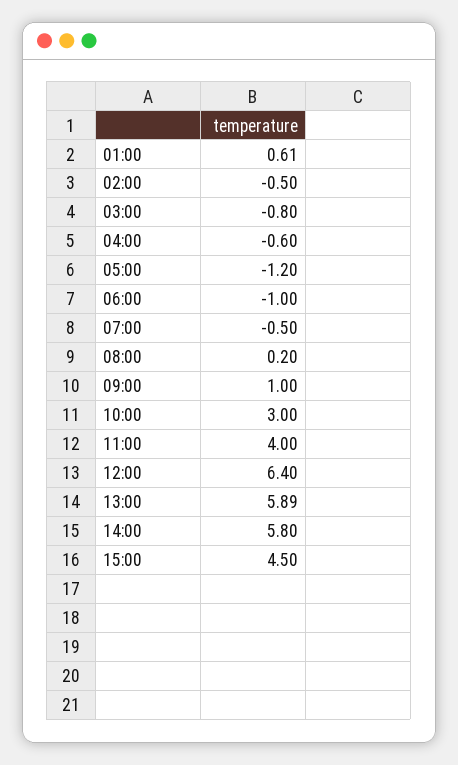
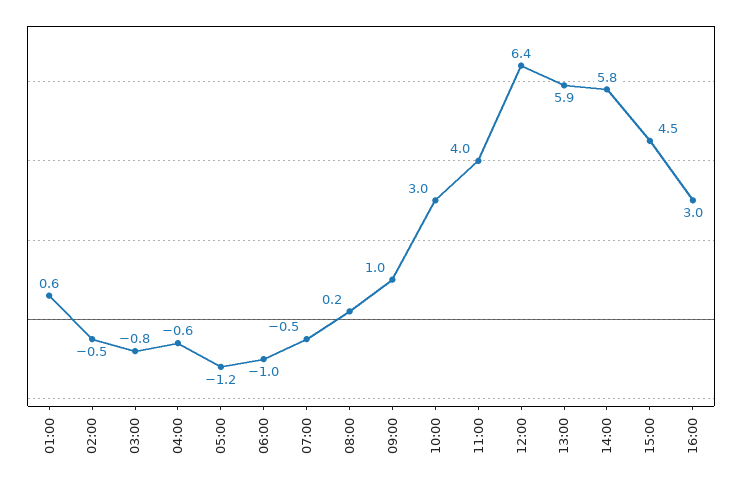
16:00: none -> 3

